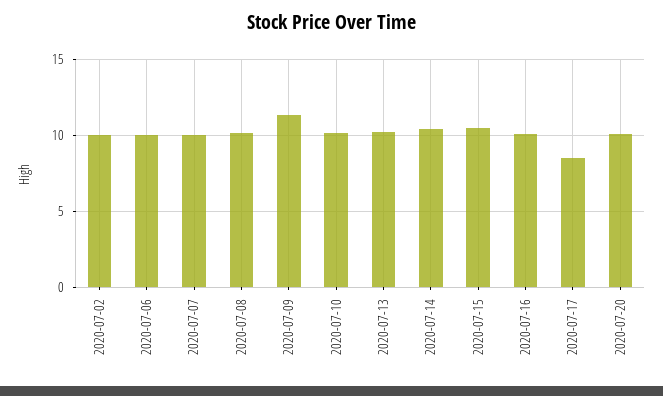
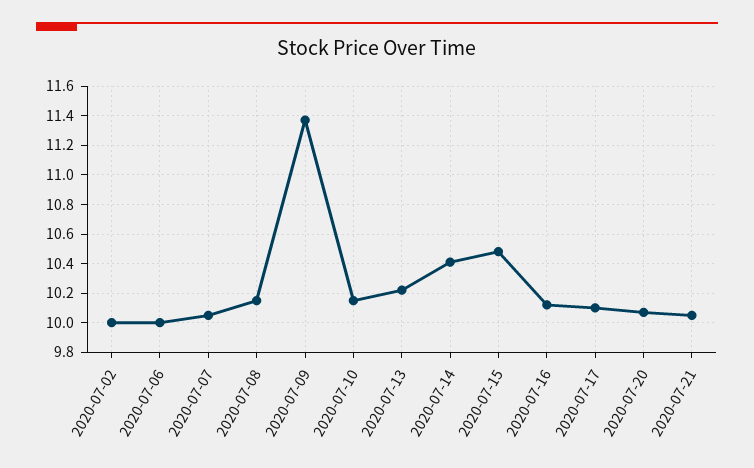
2020-07-17: 8.5 -> 10.1
2020-07-21: none -> 10.05

